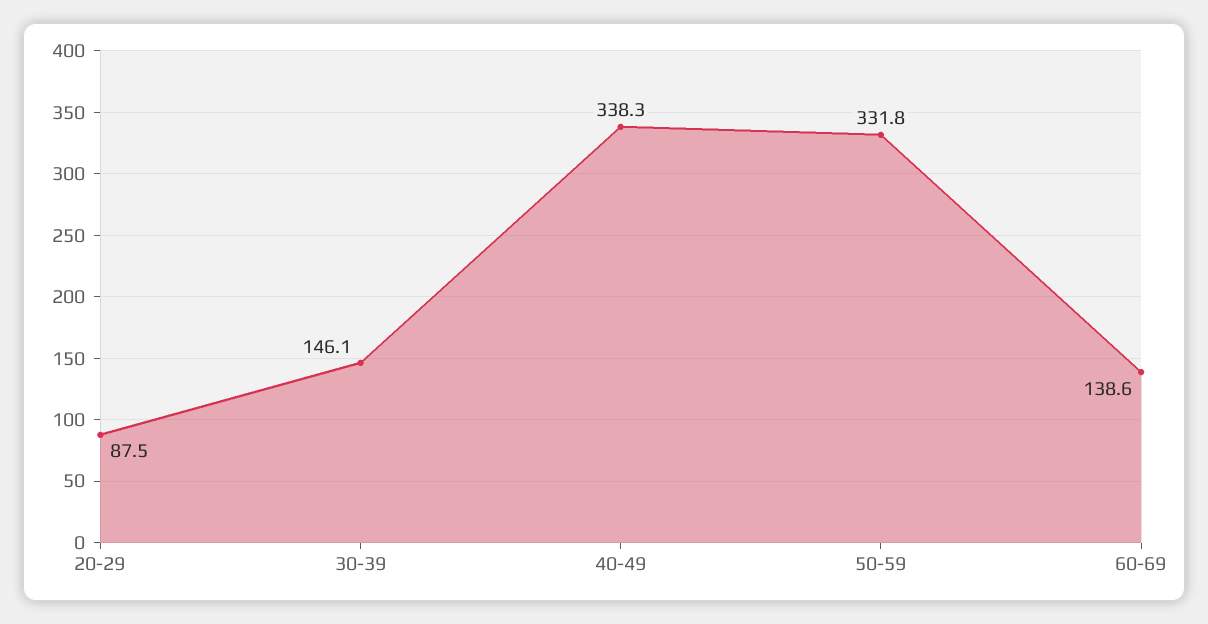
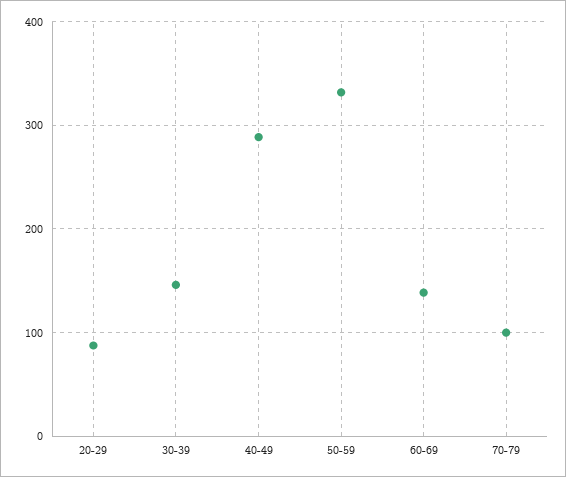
40-49: 338.3 -> 290
70-79: none -> 100

